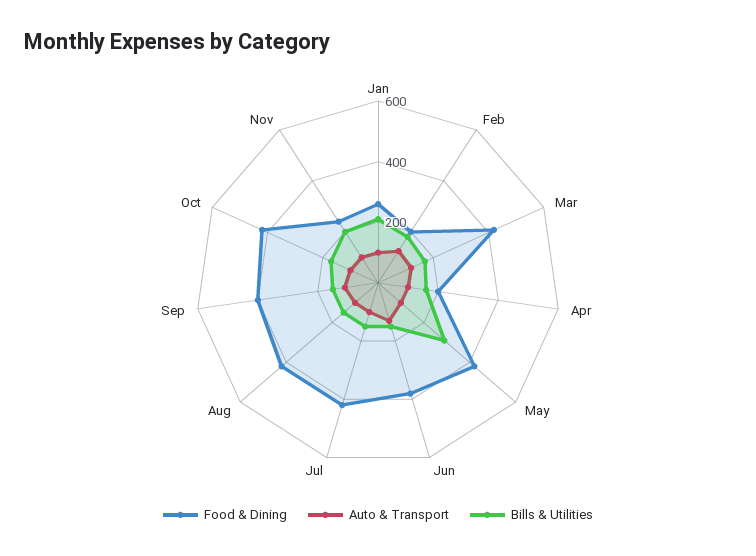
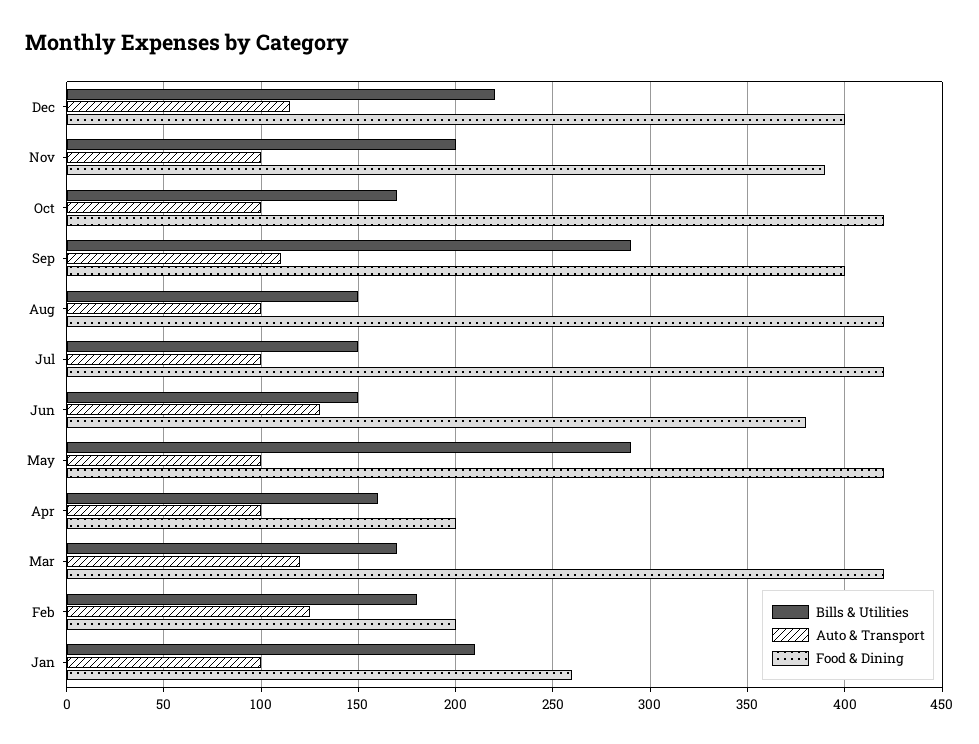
Bills & Utilities, Sep: 150 -> 290
Food & Dining, Nov: 250 -> 390
Bills & Utilities, Dec: none -> 220
Auto & Transport, Dec: none -> 115
Food & Dining, Dec: none -> 400

